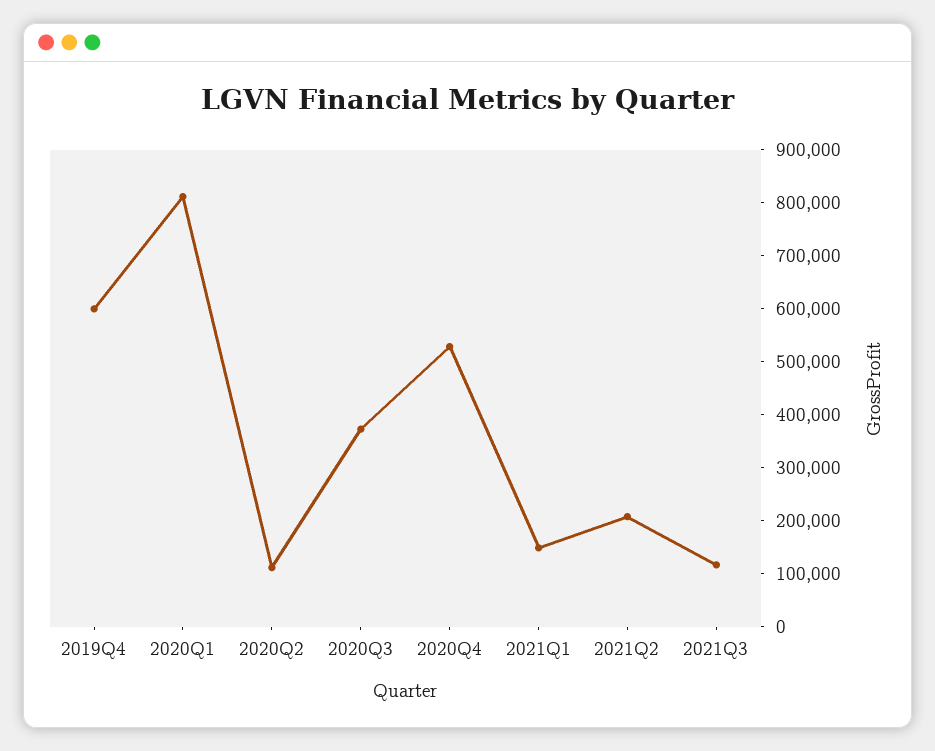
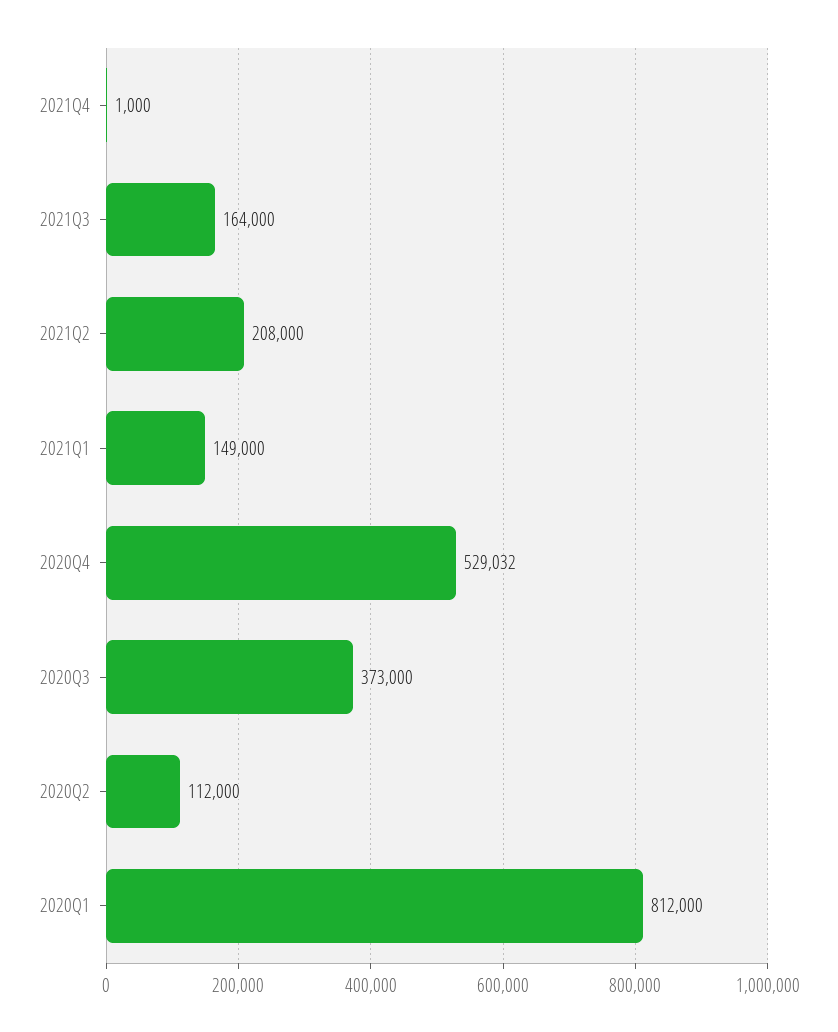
2019Q4: 600000 -> none
2021Q3: 120000 -> 164000
2021Q4: none -> 1000

